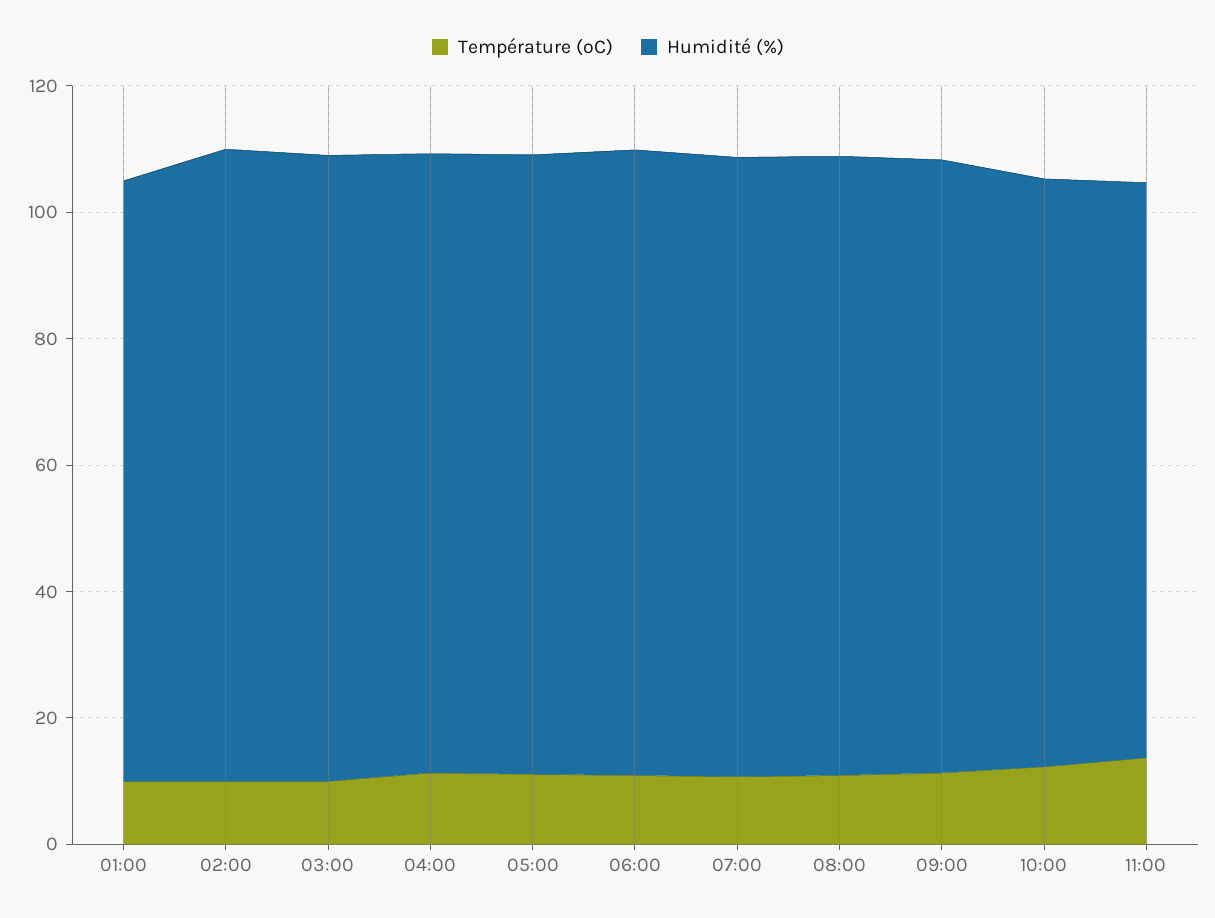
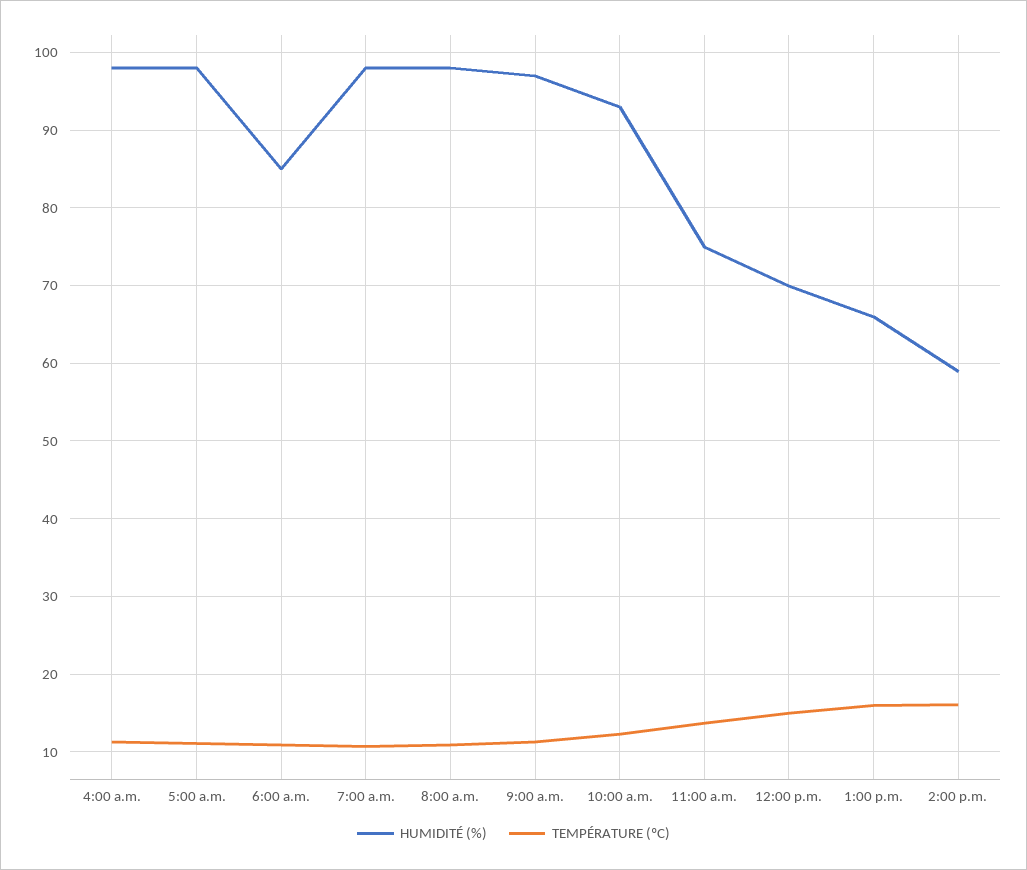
Température (ºC), 01:00: 10 -> none
Humidité (%), 01:00: 95 -> none
Température (ºC), 02:00: 10 -> none
Humidité (%), 02:00: 100 -> none
Température (ºC), 03:00: 10 -> none
Humidité (%), 03:00: 100 -> none
Humidité (%), 06:00: 100 -> 85
Humidité (%), 11:00: 90 -> 75
Humidité (%), 12:00 p.m.: none -> 70
Température (ºC), 12:00 p.m.: none -> 15
Humidité (%), 1:00 p.m.: none -> 66
Température (ºC), 1:00 p.m.: none -> 16
Humidité (%), 2:00 p.m.: none -> 59
Température (ºC), 2:00 p.m.: none -> 16

